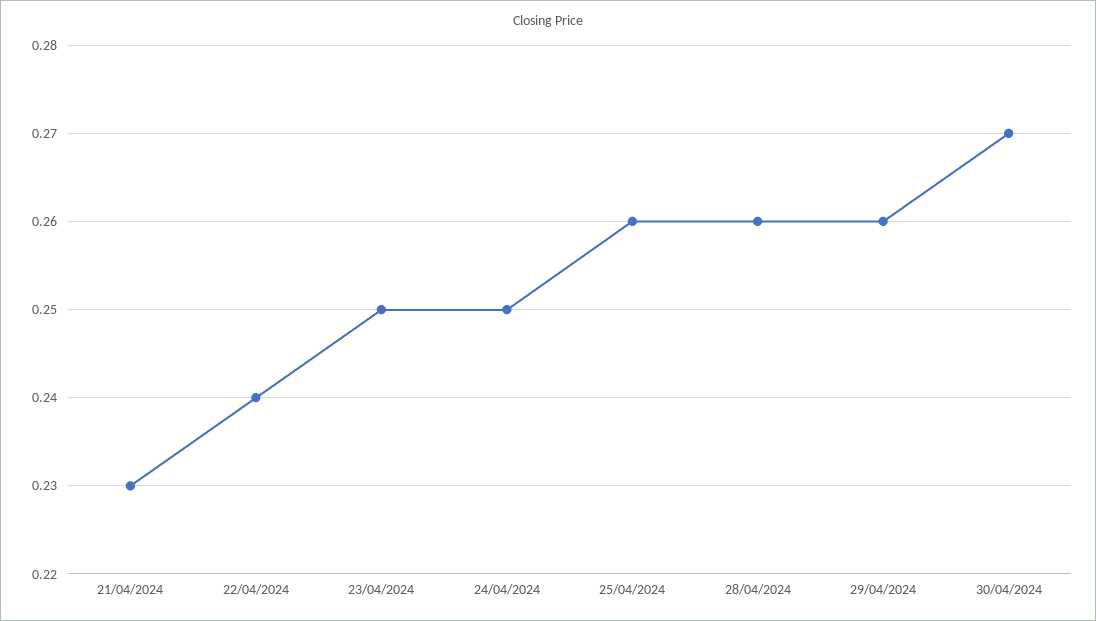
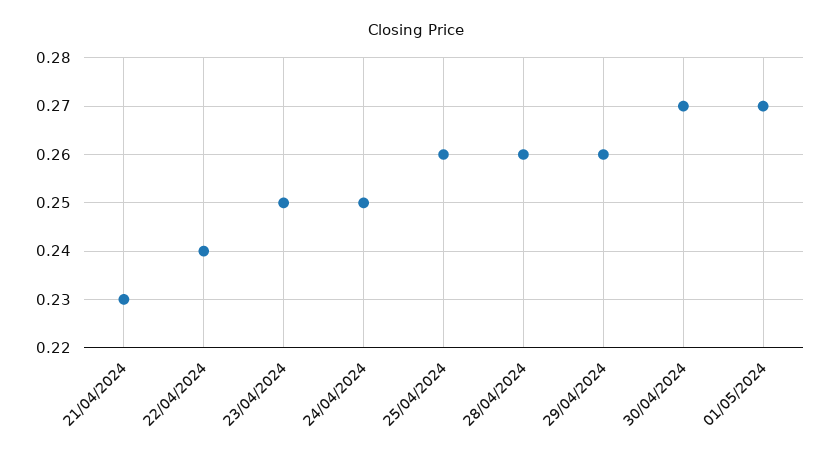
01/05/2024: none -> 0.27

